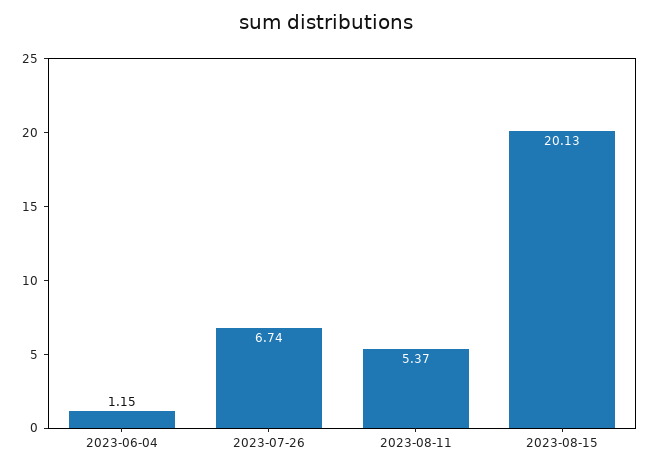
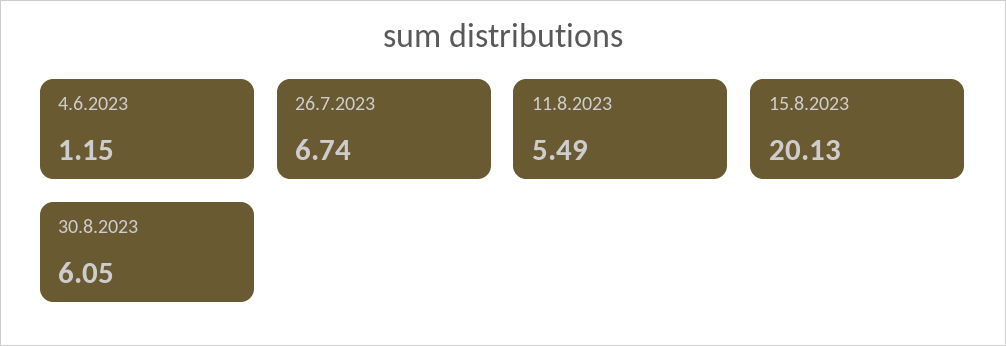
2023-08-11: 5.37 -> 5.49
30.8.2023: none -> 6.05

